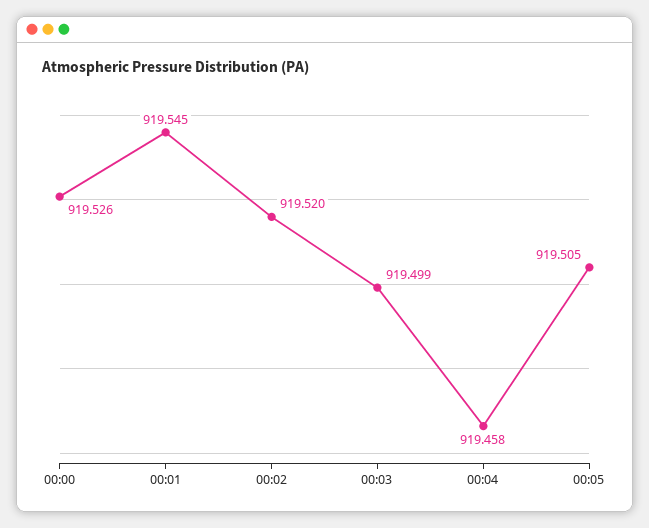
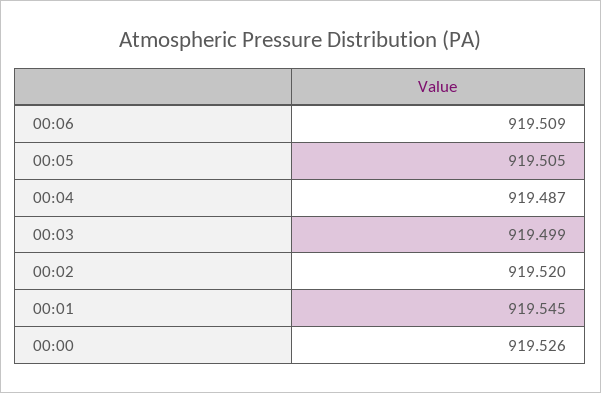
00:04: 919.458 -> 919.487
00:06: none -> 919.509

